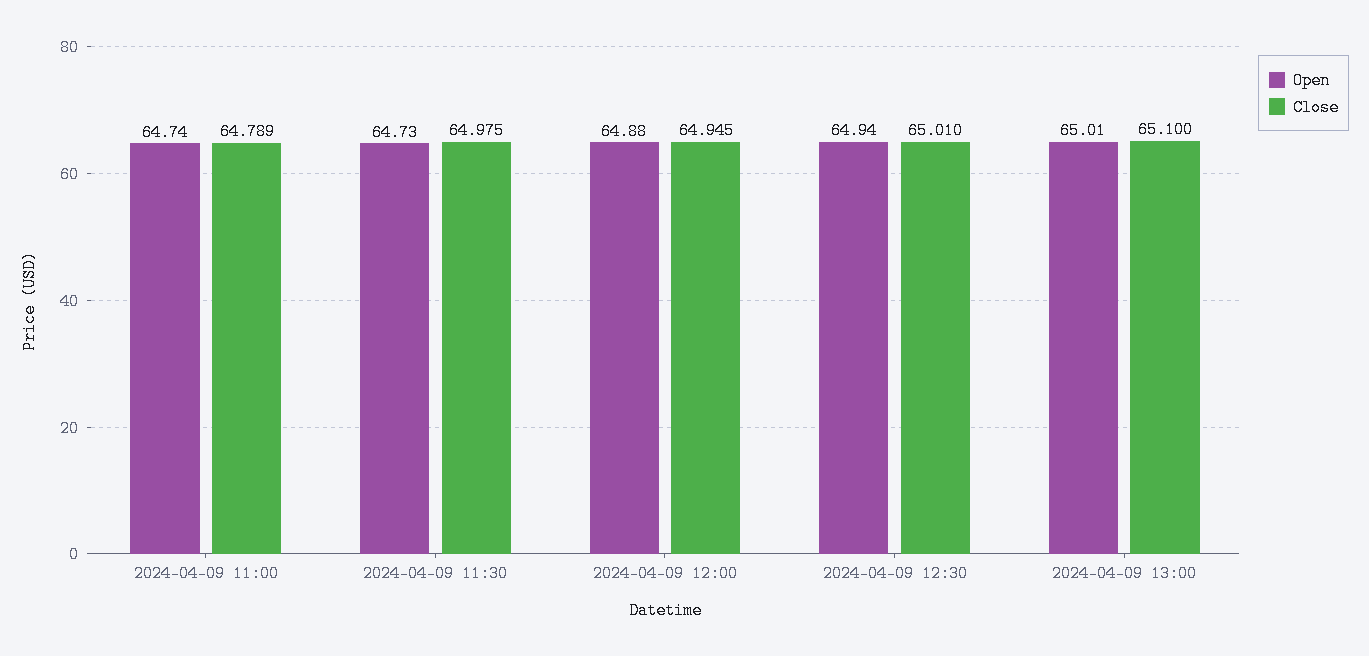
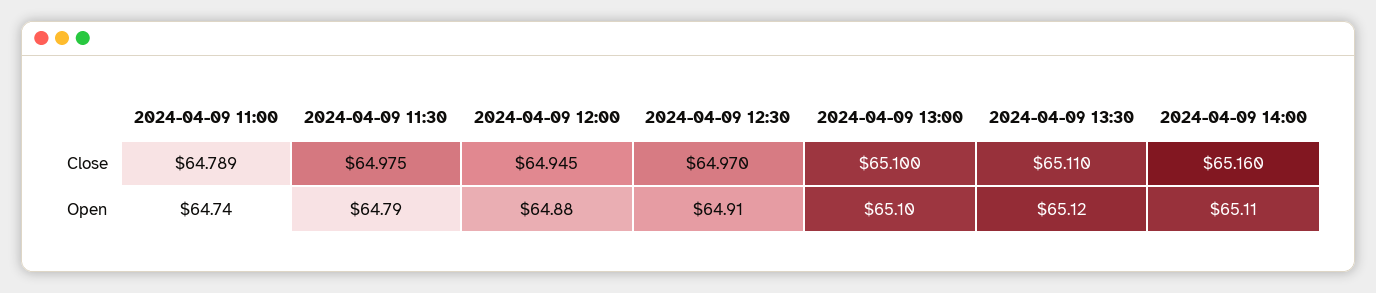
Open, 2024-04-09 11:30: 64.73 -> 64.79
Open, 2024-04-09 12:30: 64.94 -> 64.91
Close, 2024-04-09 12:30: 65.01 -> 64.97
Open, 2024-04-09 13:00: 65.01 -> 65.1
Close, 2024-04-09 13:30: none -> 65.11
Close, 2024-04-09 14:00: none -> 65.16
Open, 2024-04-09 13:30: none -> 65.12
Open, 2024-04-09 14:00: none -> 65.11

